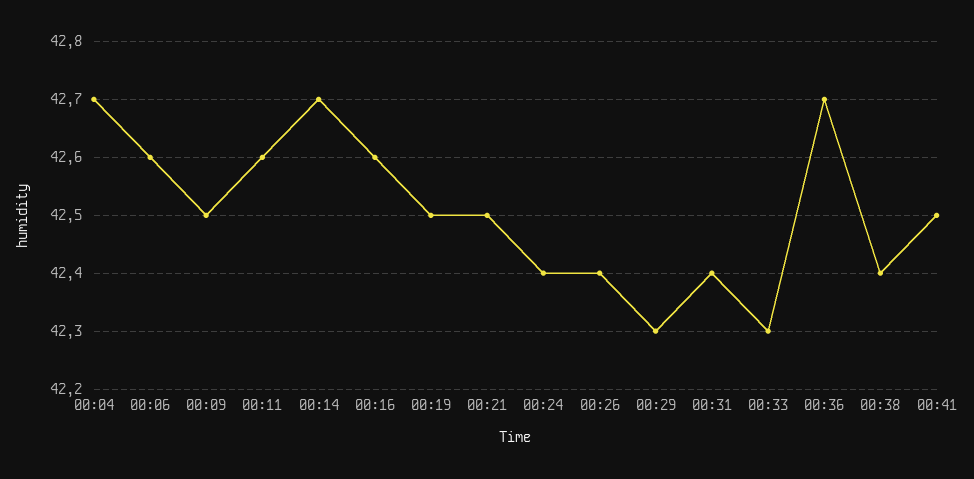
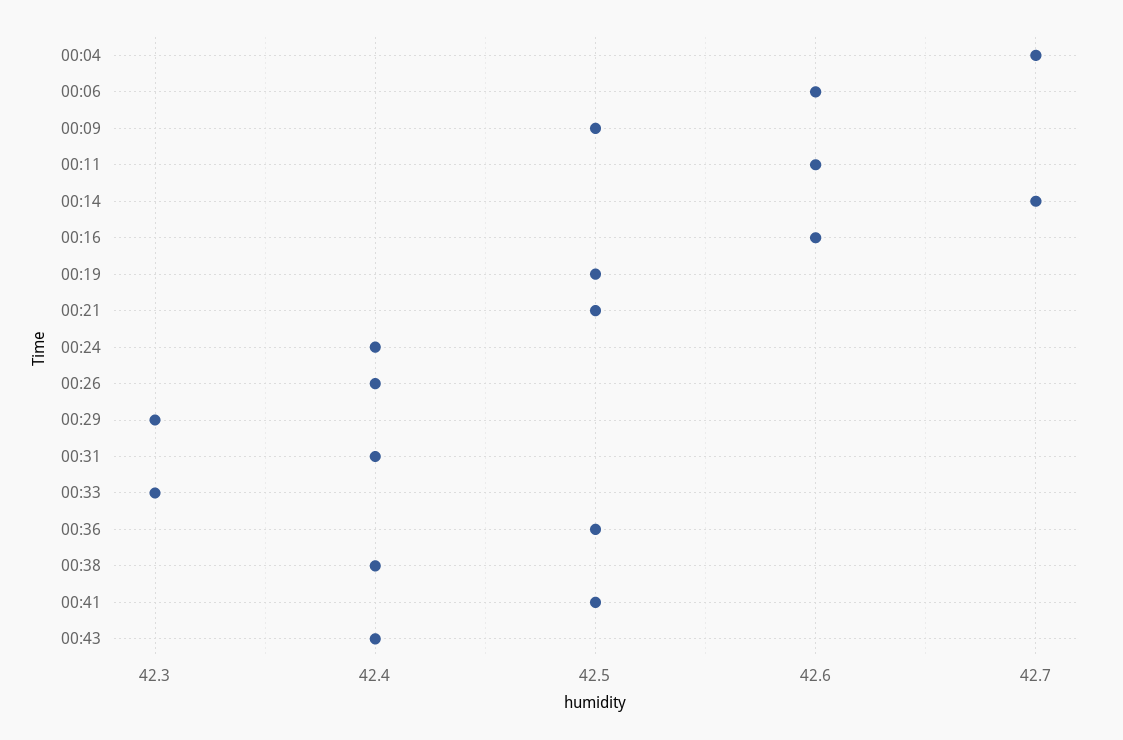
00:36: 42.7 -> 42.5
00:43: none -> 42.4

